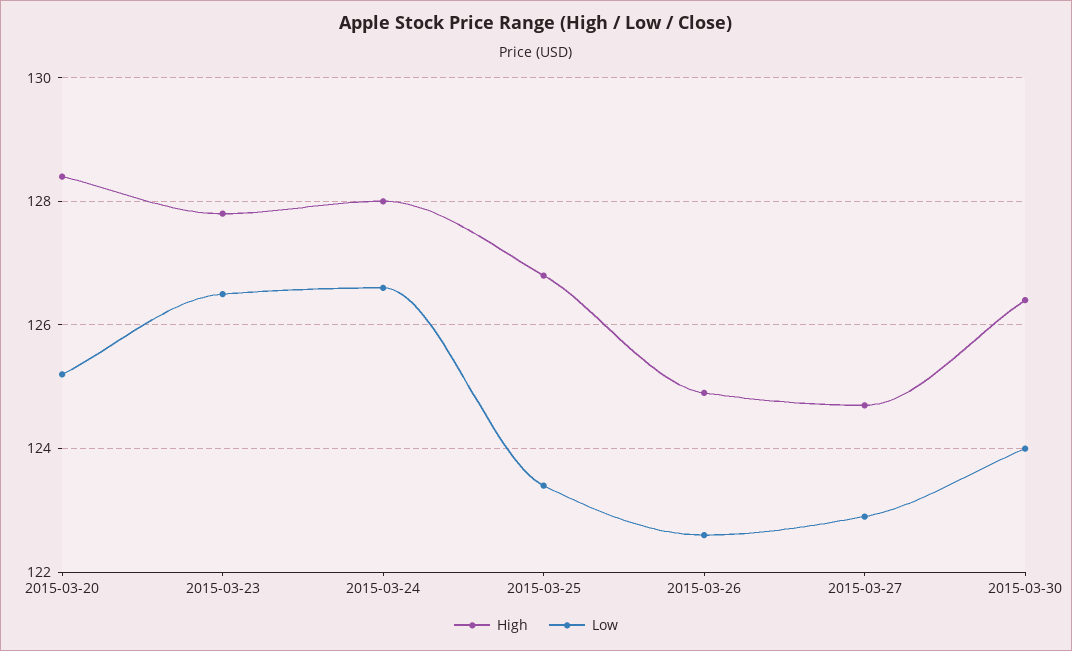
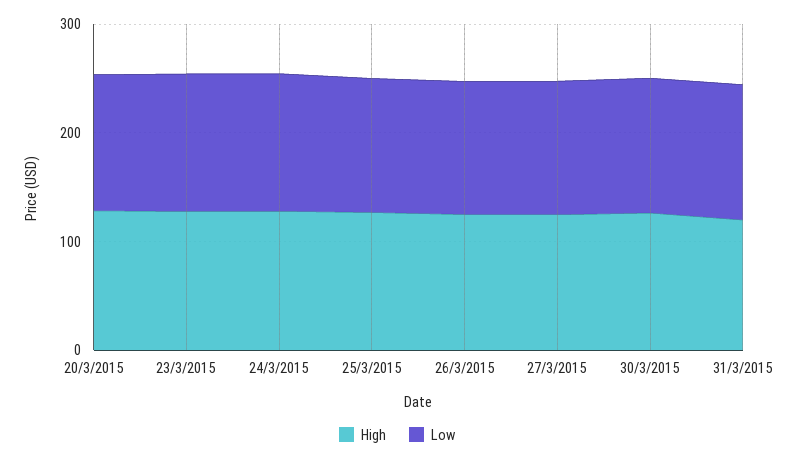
High, 31/3/2015: none -> 120
Low, 31/3/2015: none -> 120

